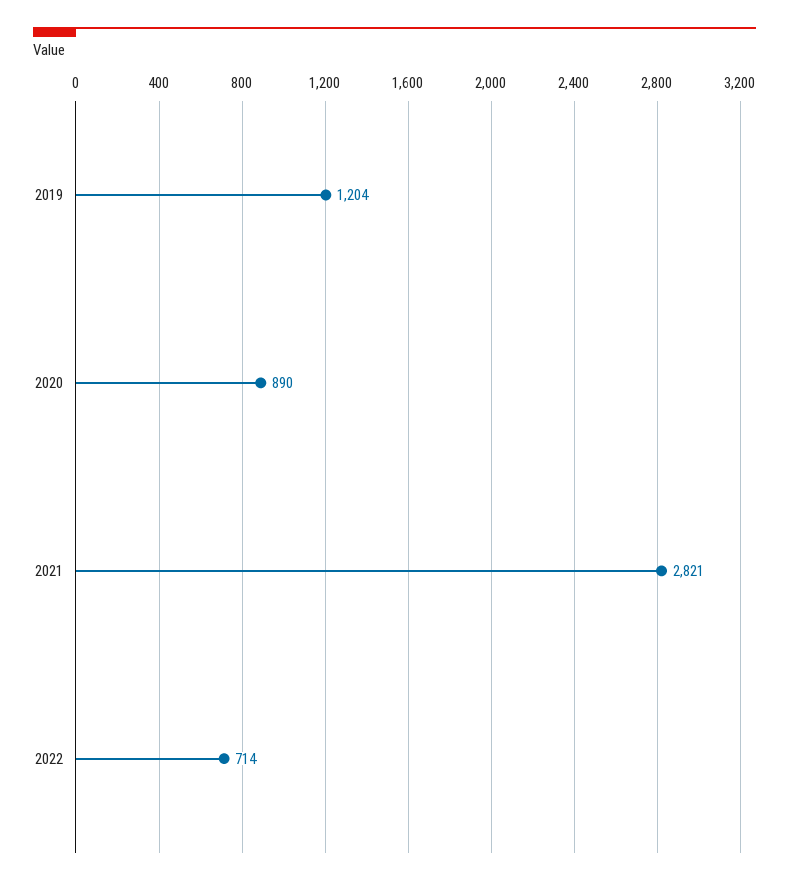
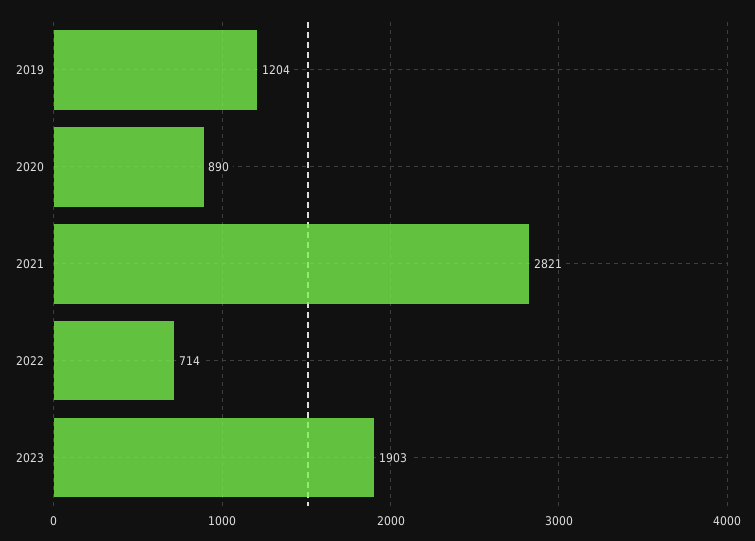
2023: none -> 1903

